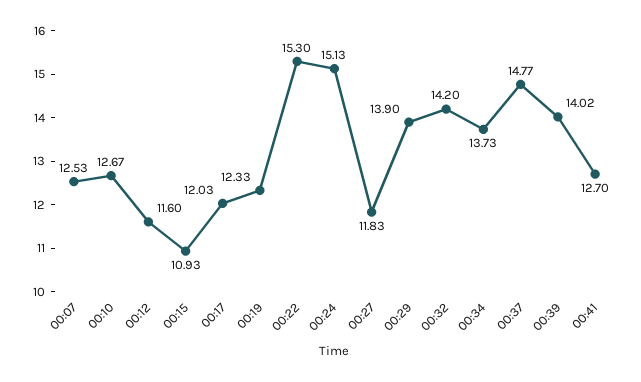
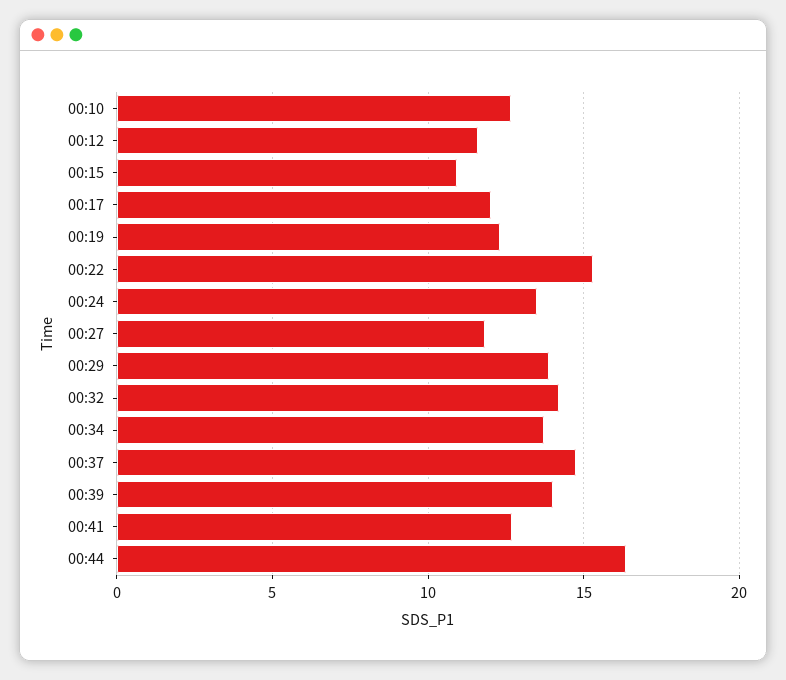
00:07: 12.53 -> none
00:24: 15.13 -> 13.5
00:44: none -> 16.5

